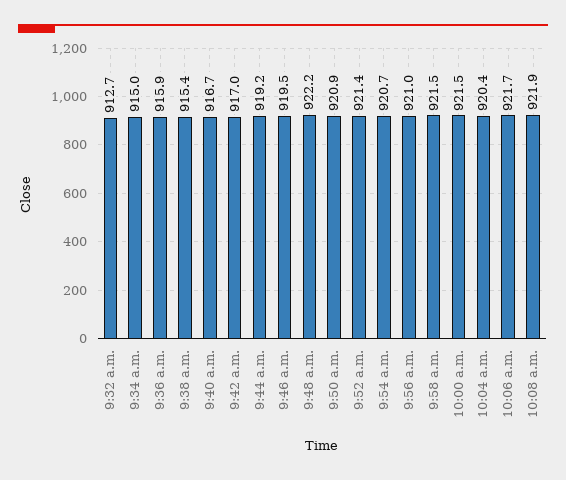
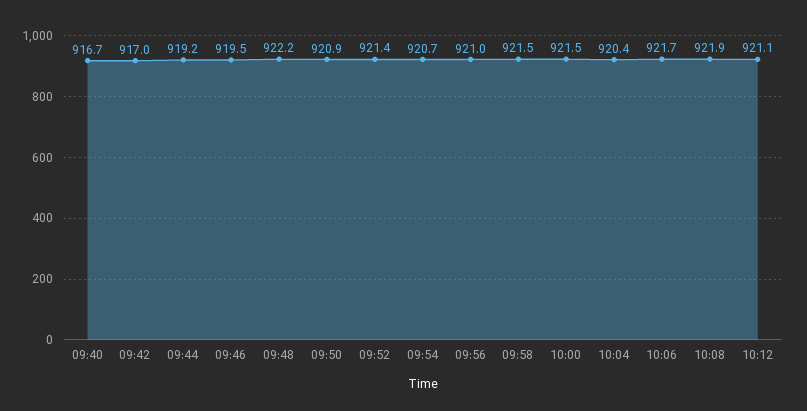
9:32 a.m.: 912.7 -> none
9:34 a.m.: 915 -> none
9:36 a.m.: 915.9 -> none
9:38 a.m.: 915.4 -> none
10:12: none -> 921.1

